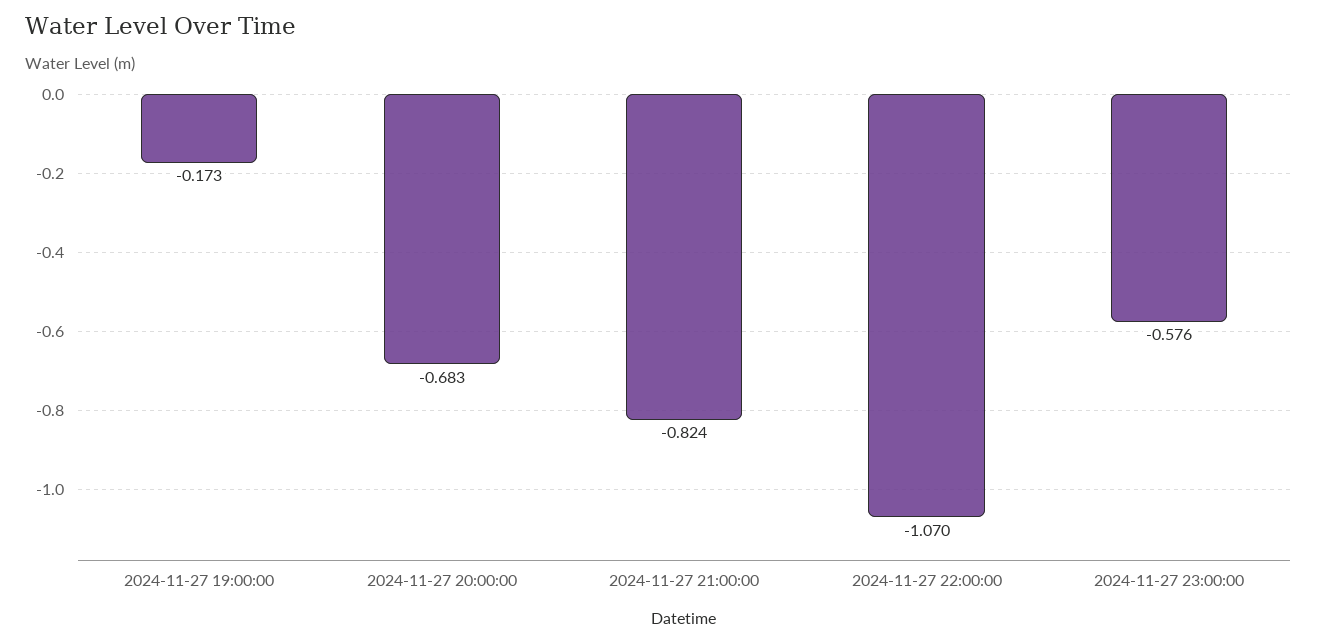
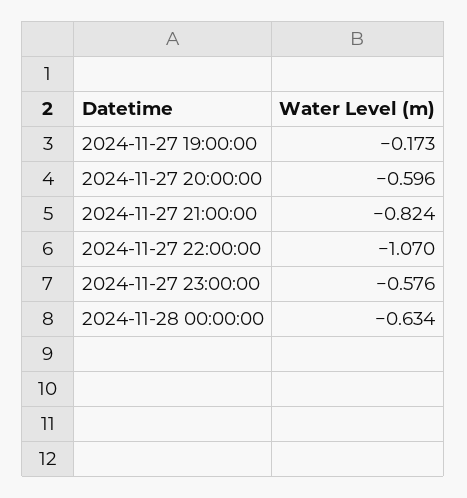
2024-11-27 20:00:00: -0.683 -> -0.596
2024-11-28 00:00:00: none -> -0.634

